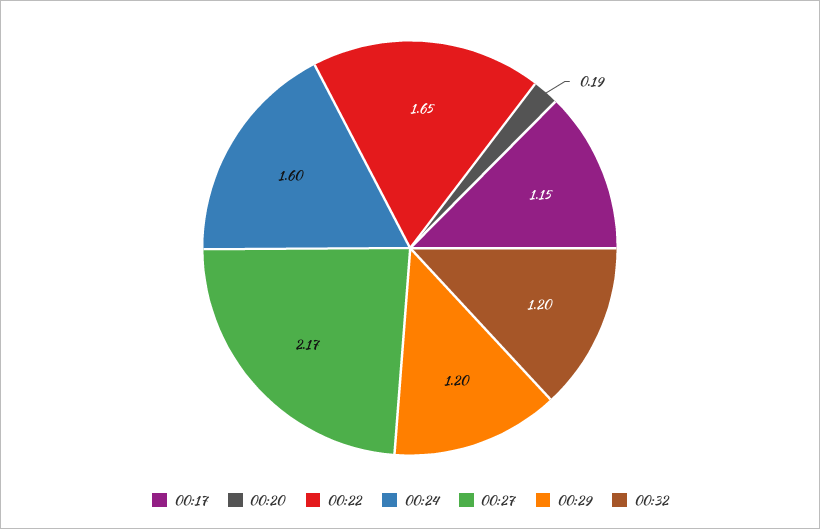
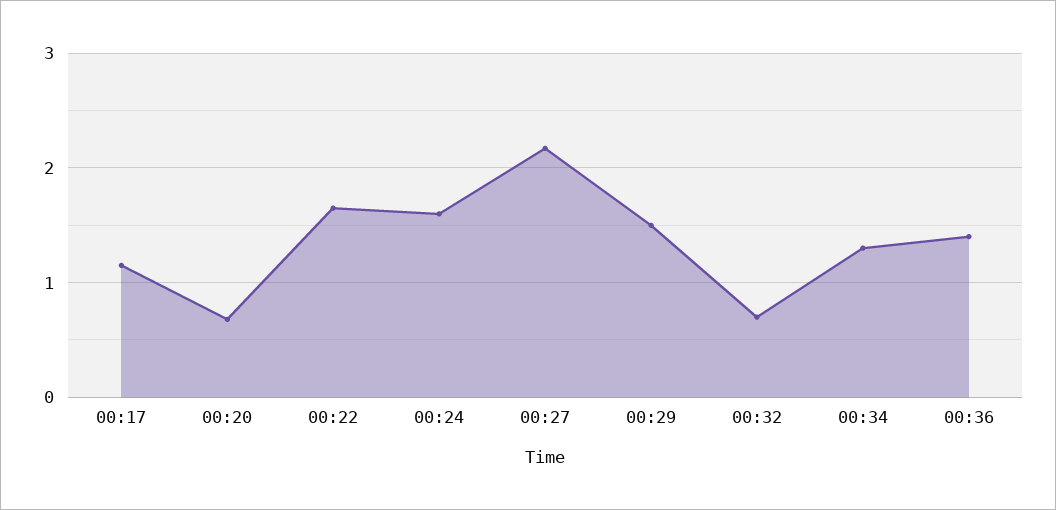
00:20: 0.19 -> 0.7
00:29: 1.2 -> 1.5
00:32: 1.2 -> 0.7
00:34: none -> 1.3
00:36: none -> 1.4

